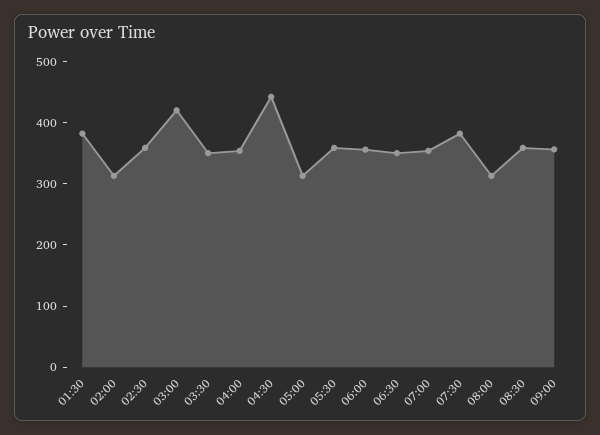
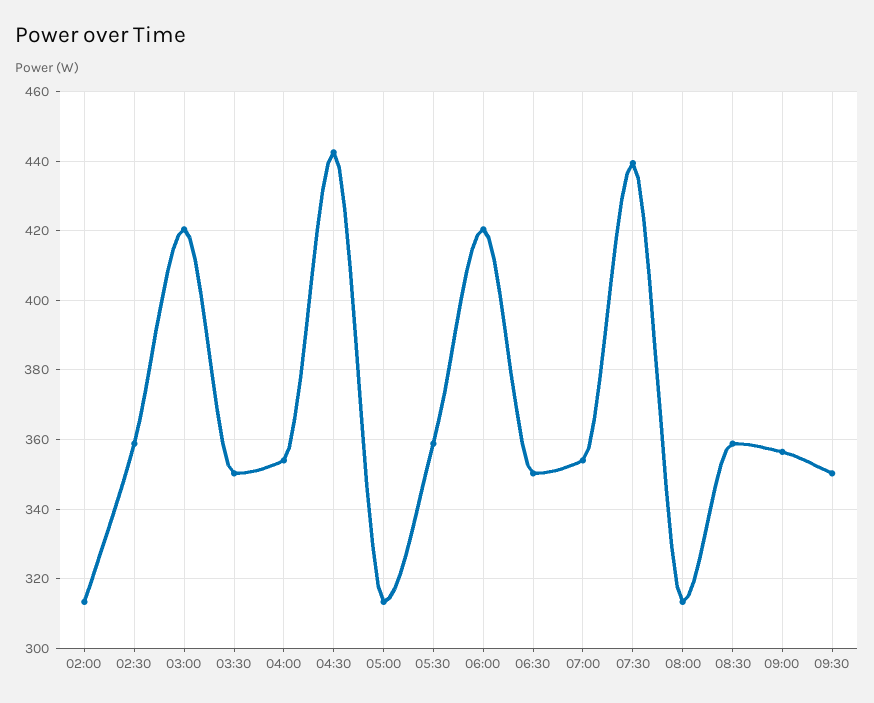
01:30: 380 -> none
06:00: 360 -> 420
07:30: 380 -> 440
09:30: none -> 350

